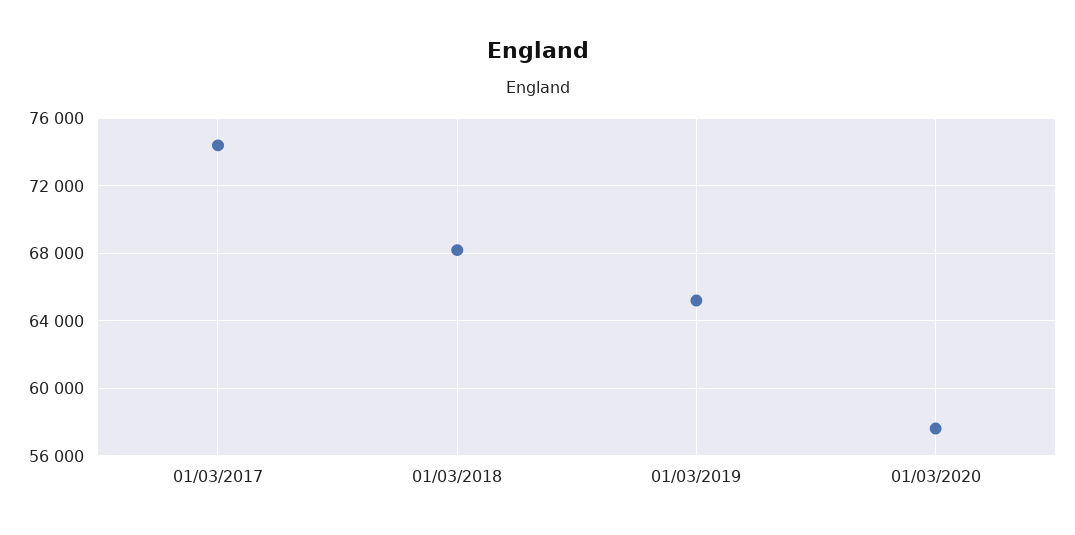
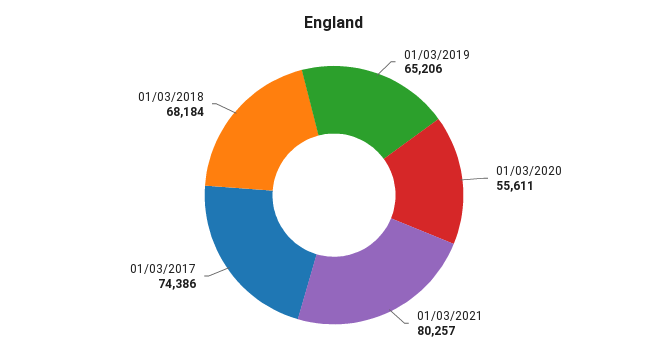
01/03/2020: 57500 -> 55611
01/03/2021: none -> 80257

